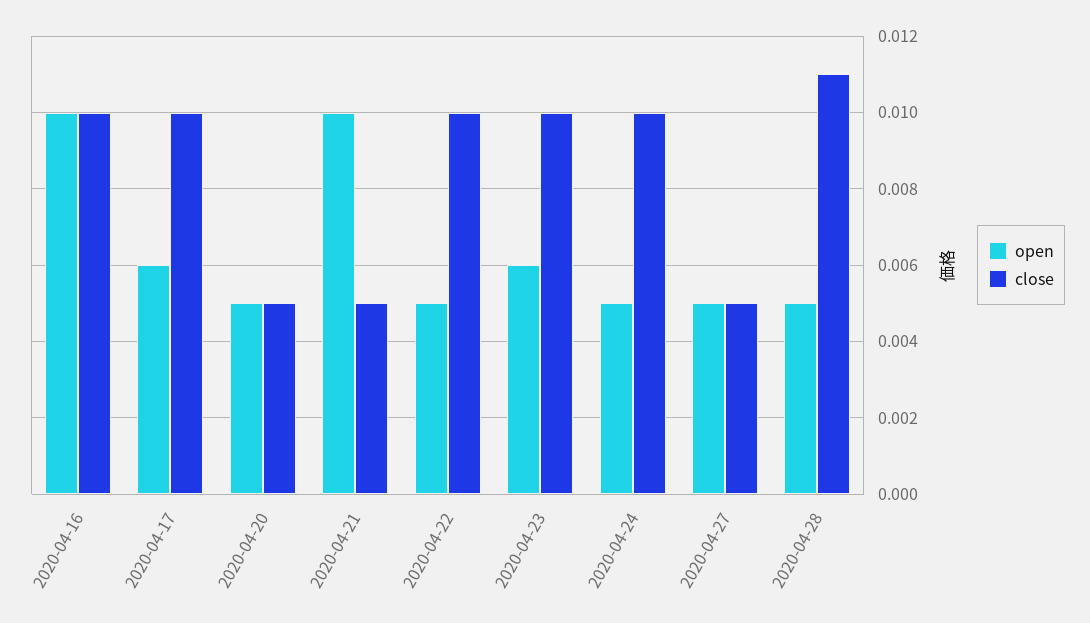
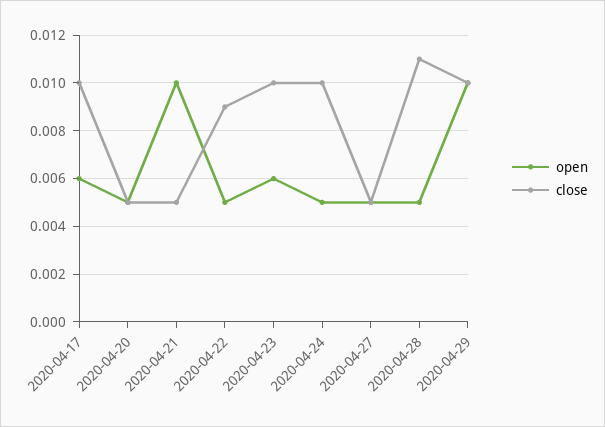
open, 2020-04-16: 0.01 -> none
close, 2020-04-16: 0.01 -> none
close, 2020-04-22: 0.01 -> 0.009
open, 2020-04-29: none -> 0.01
close, 2020-04-29: none -> 0.01

